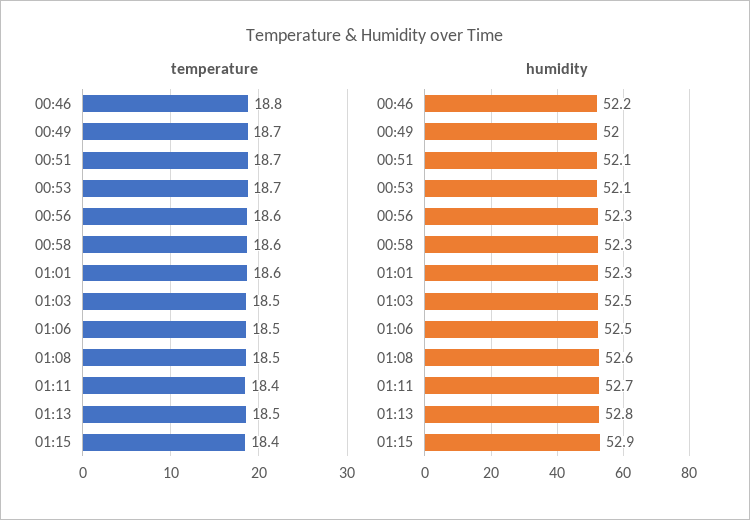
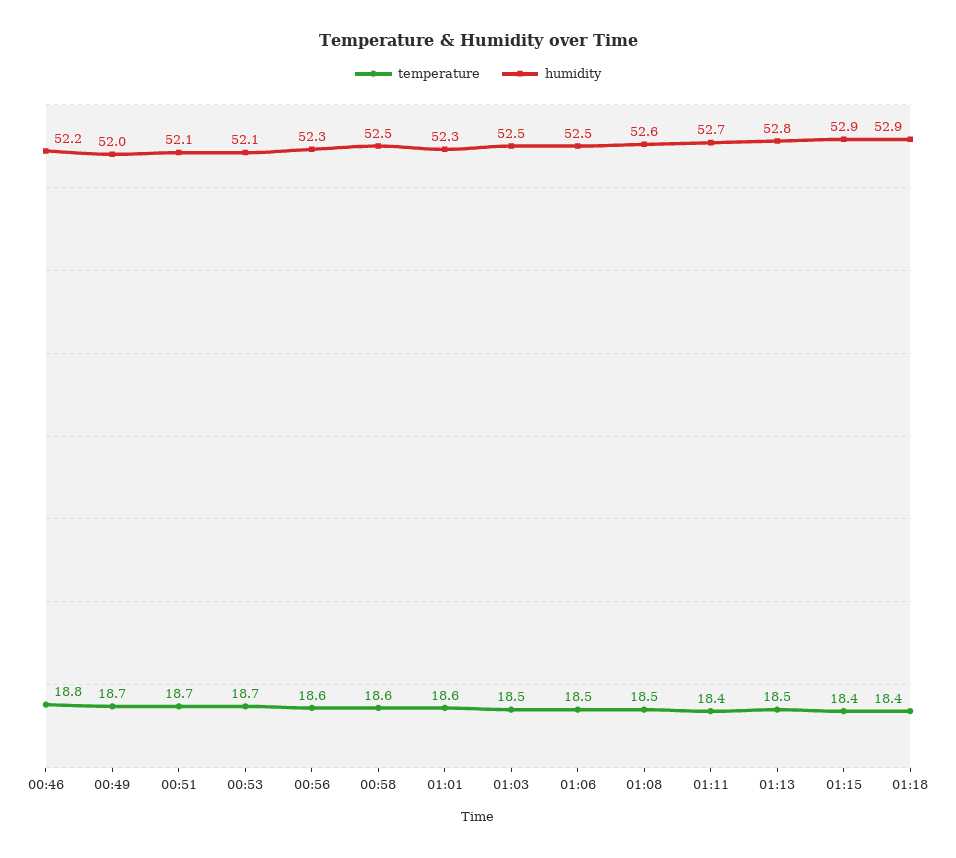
humidity, 00:58: 52.3 -> 52.5
temperature, 01:18: none -> 18.4
humidity, 01:18: none -> 52.9

